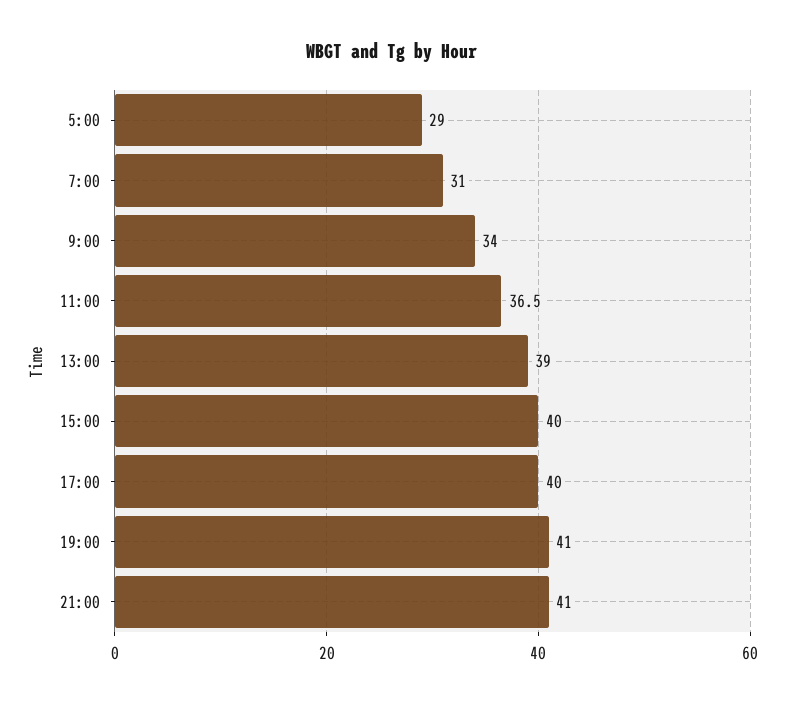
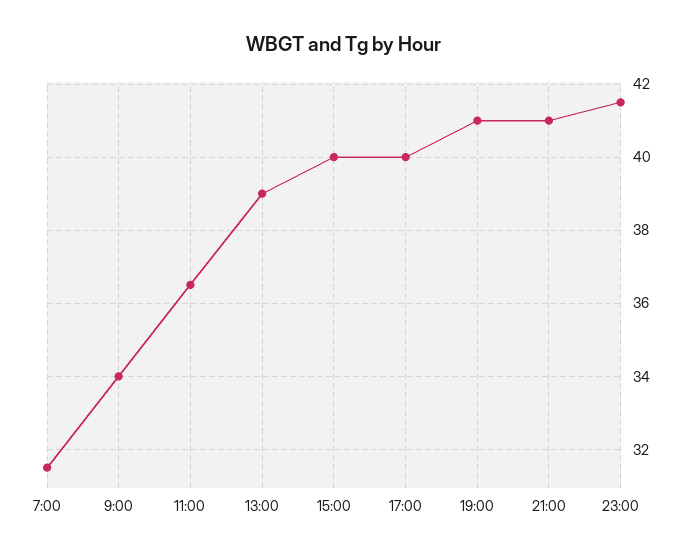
5:00: 29 -> none
7:00: 31 -> 31.5
23:00: none -> 41.5

